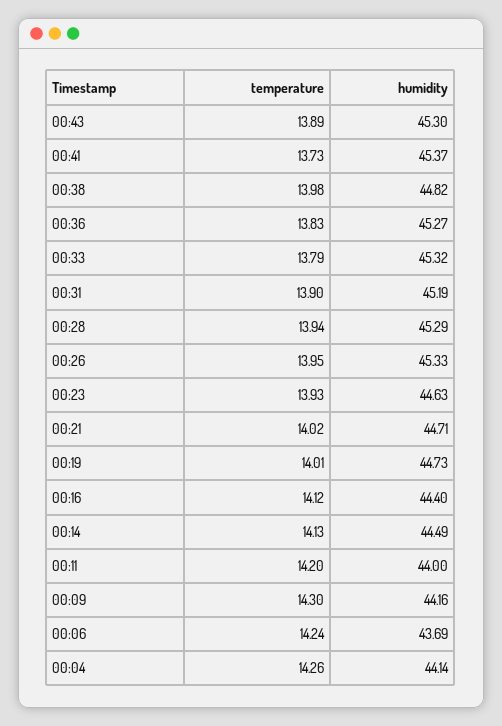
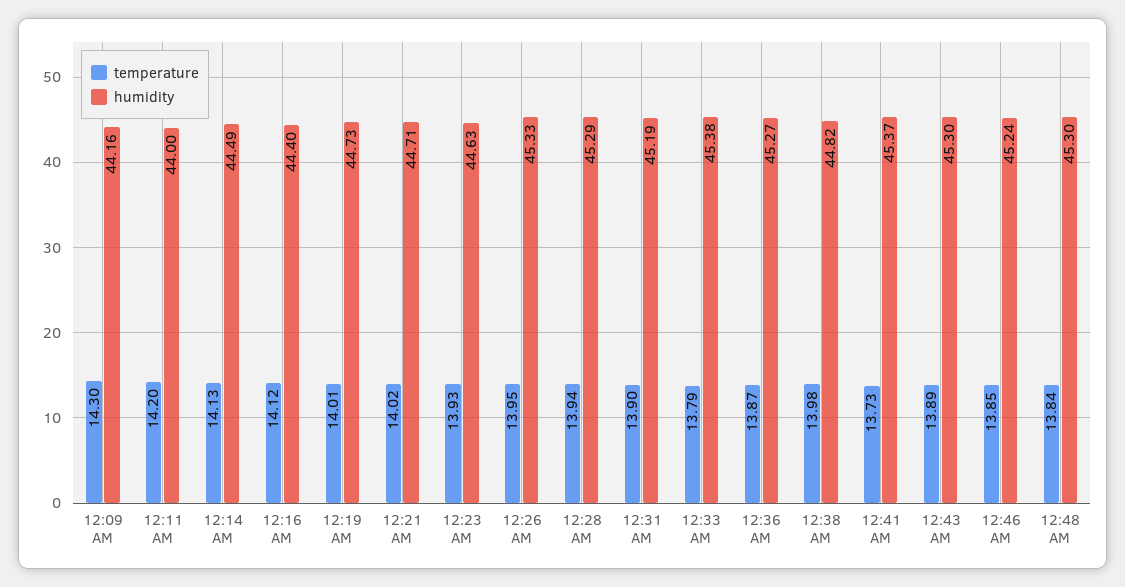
temperature, 00:36: 13.83 -> 13.87
humidity, 00:33: 45.32 -> 45.38
temperature, 00:06: 14.24 -> none
humidity, 00:06: 43.69 -> none
temperature, 00:04: 14.26 -> none
humidity, 00:04: 44.14 -> none
temperature, 12:46 AM: none -> 13.85
humidity, 12:46 AM: none -> 45.24
temperature, 12:48 AM: none -> 13.84
humidity, 12:48 AM: none -> 45.3

